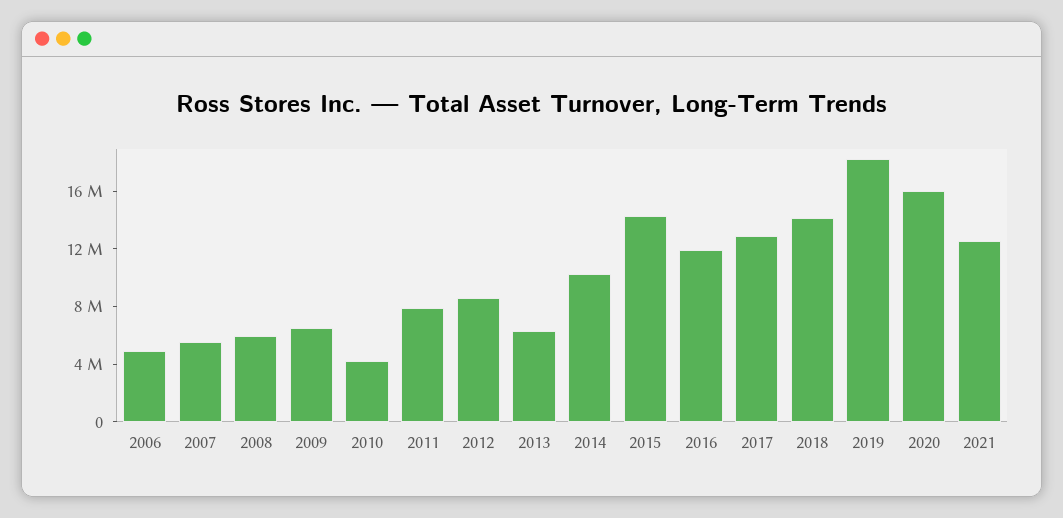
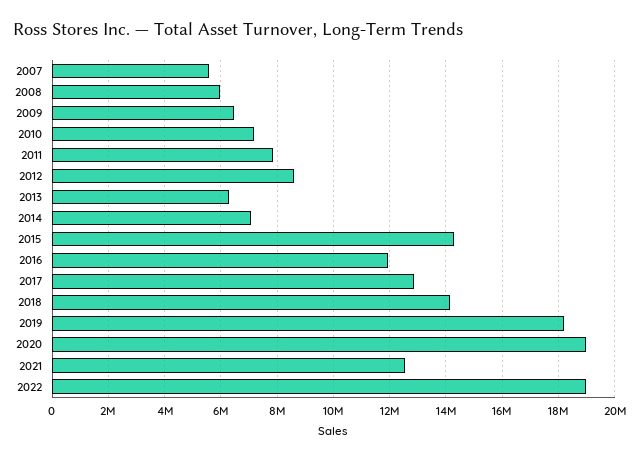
2006: 5000000 -> none
2010: 4000000 -> 7250000
2014: 10000000 -> 7000000
2020: 16000000 -> 19000000
2022: none -> 19000000

